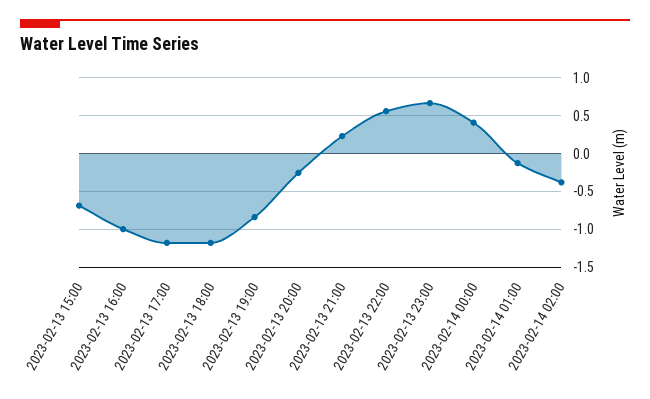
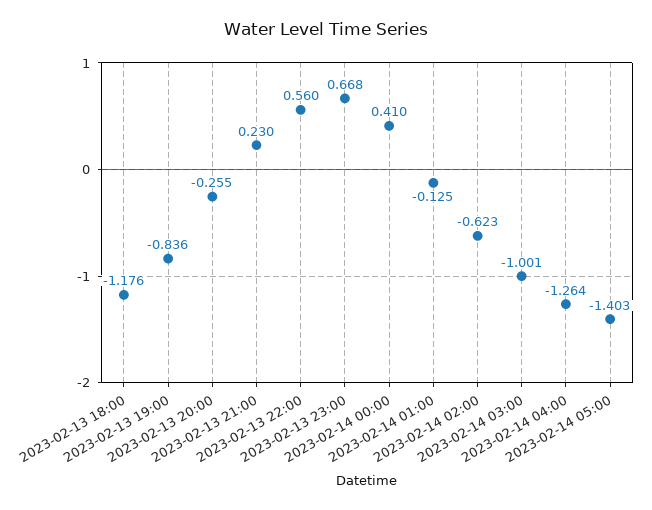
2023-02-13 15:00: -0.7 -> none
2023-02-13 16:00: -1 -> none
2023-02-13 17:00: -1.2 -> none
2023-02-14 02:00: -0.4 -> -0.623
2023-02-14 03:00: none -> -1.001
2023-02-14 04:00: none -> -1.264
2023-02-14 05:00: none -> -1.403

